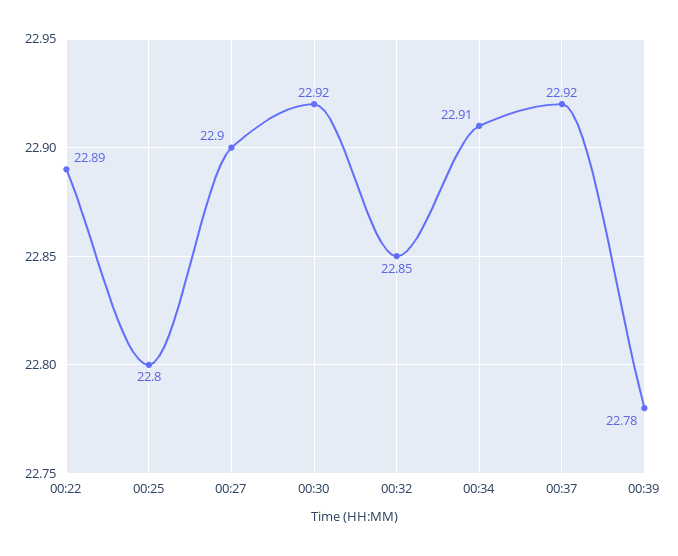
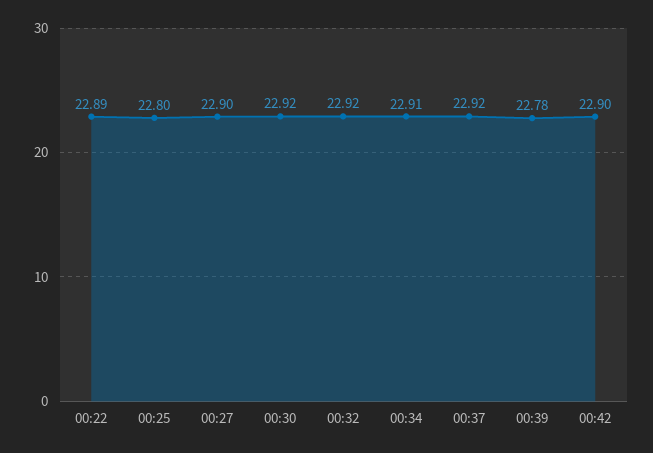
00:32: 22.85 -> 22.92
00:42: none -> 22.9

